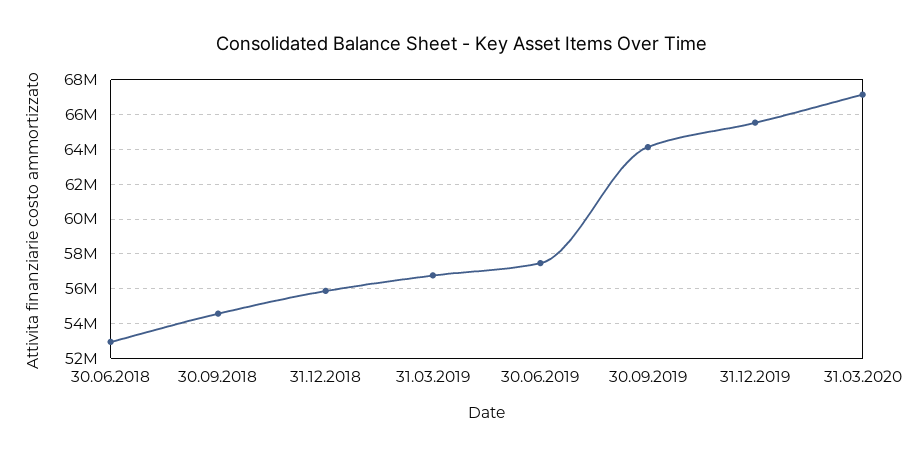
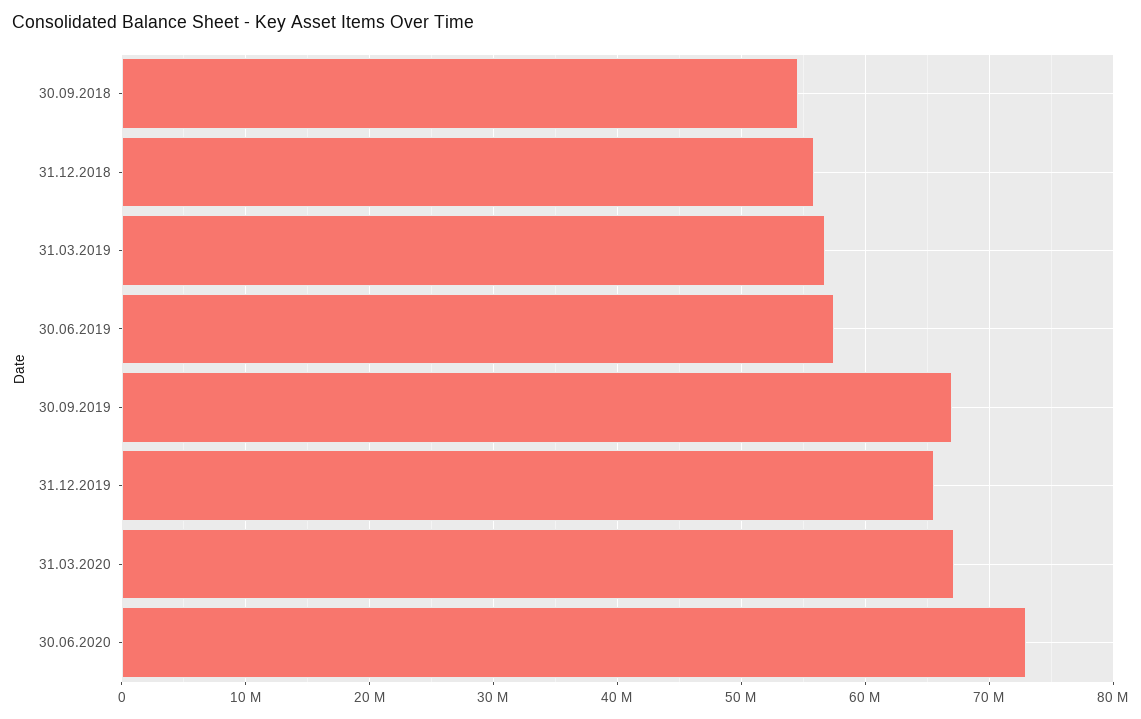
30.06.2018: 53000000 -> none
30.09.2019: 64000000 -> 67000000
30.06.2020: none -> 73000000

